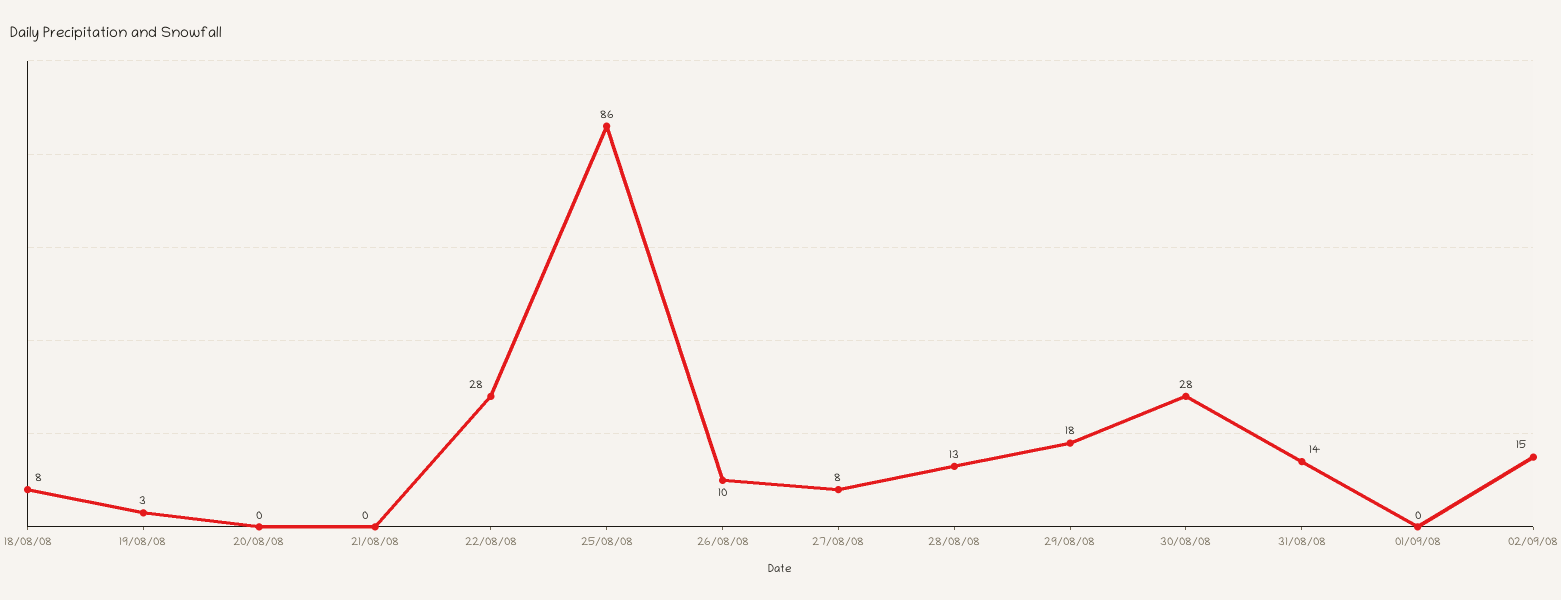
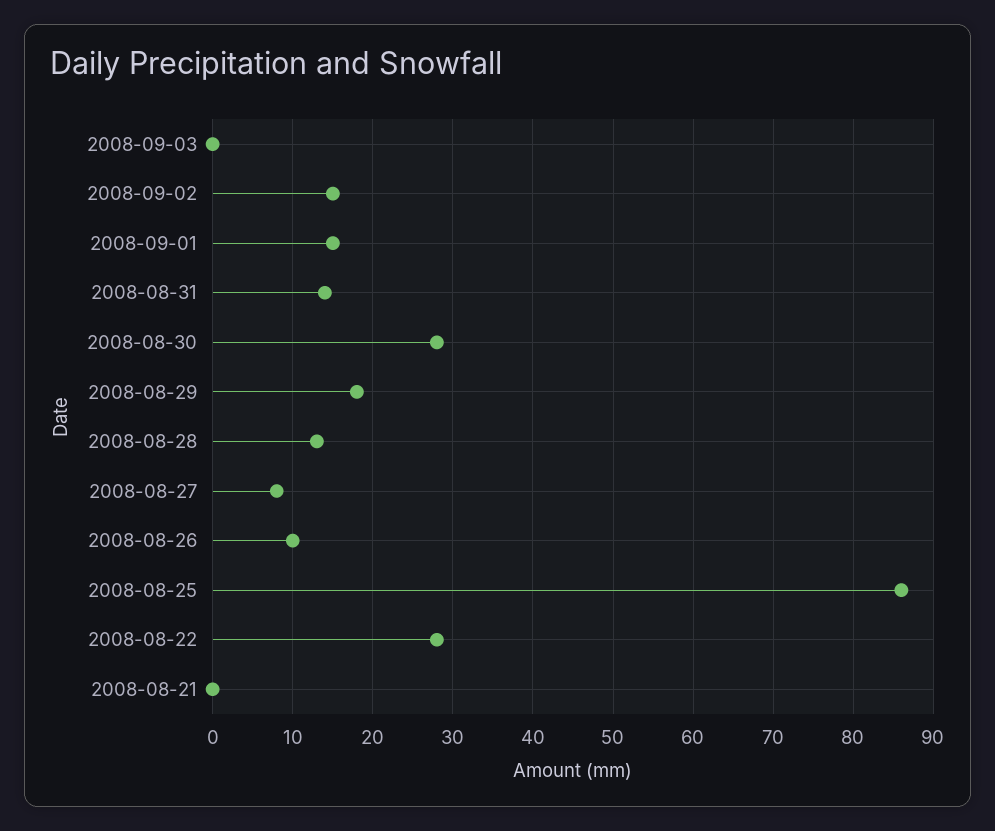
18/08/08: 8 -> none
19/08/08: 3 -> none
20/08/08: 0 -> none
01/09/08: 0 -> 15
2008-09-03: none -> 0

